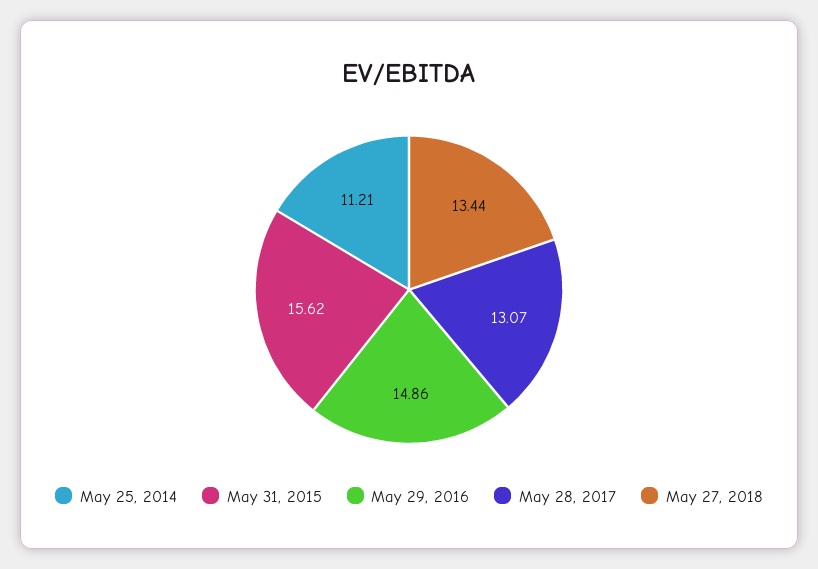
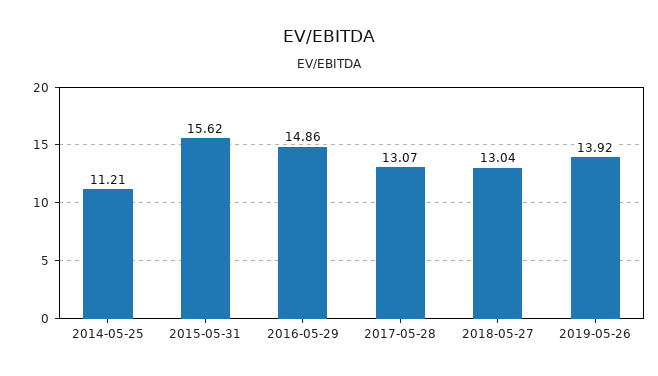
May 27, 2018: 13.44 -> 13.04
2019-05-26: none -> 13.92

